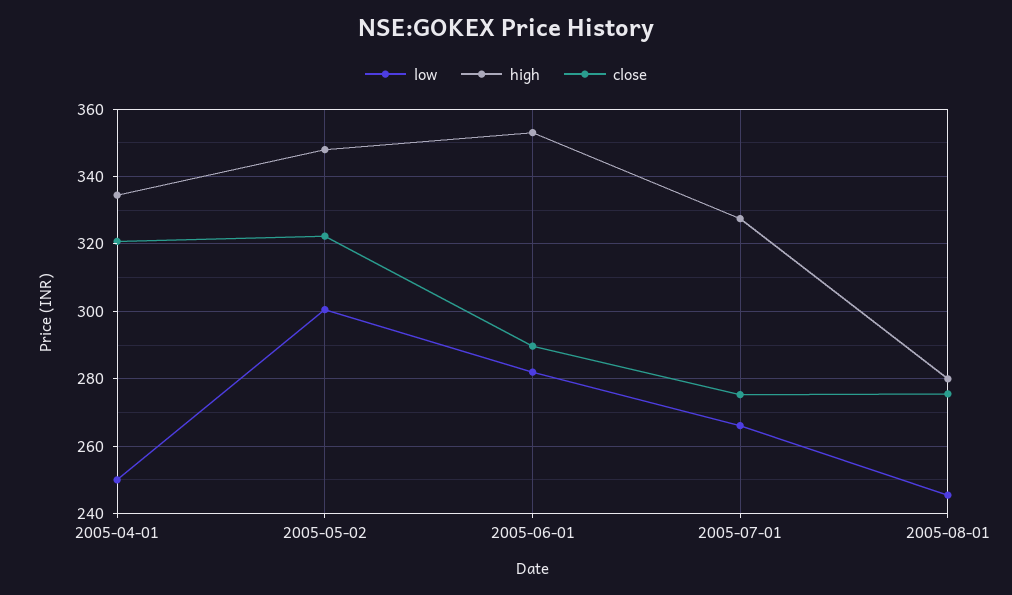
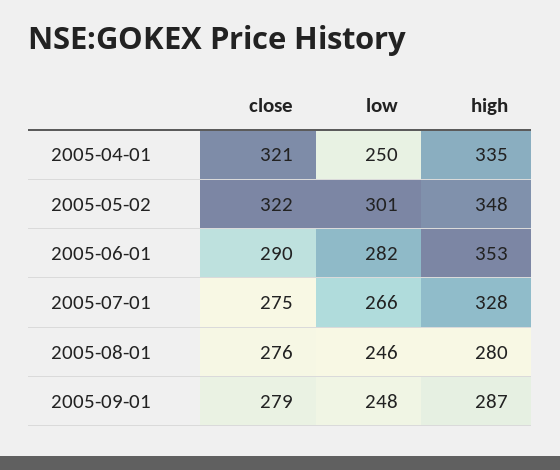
close, 2005-09-01: none -> 279
low, 2005-09-01: none -> 248
high, 2005-09-01: none -> 287

